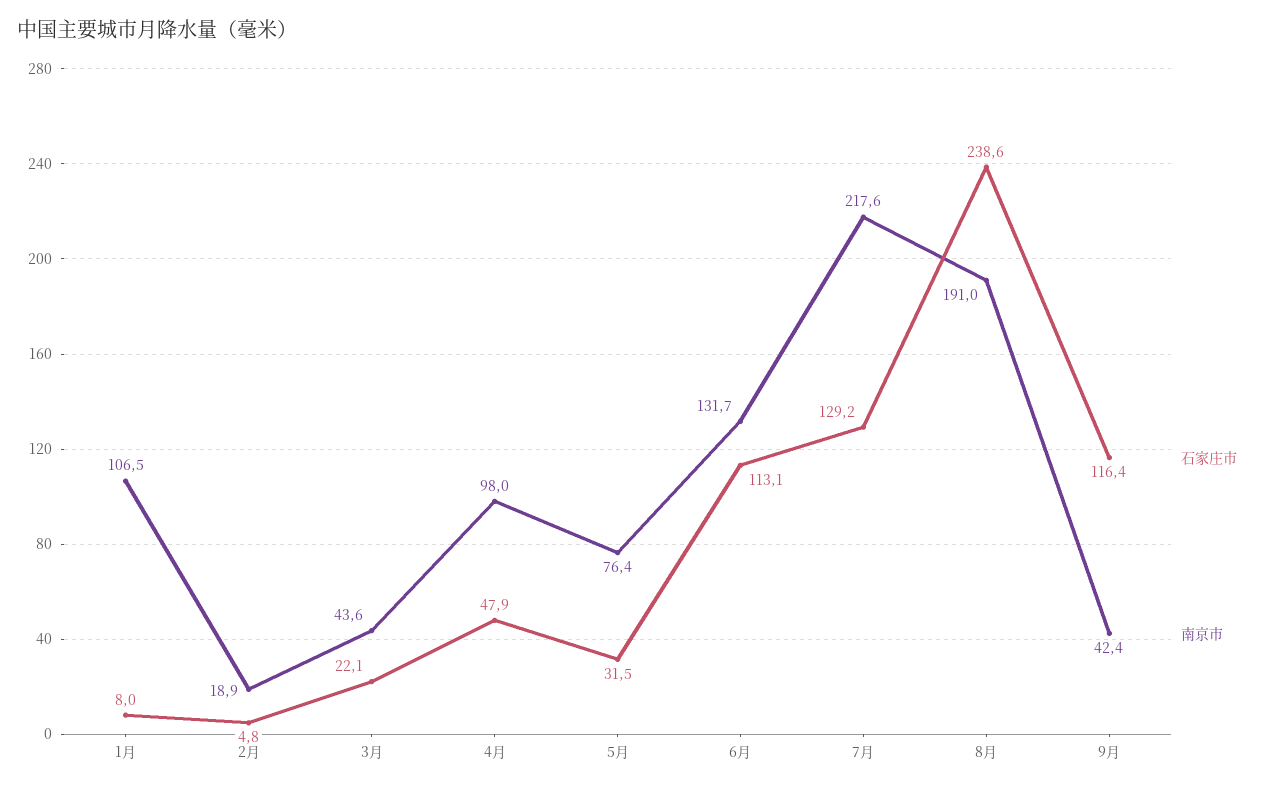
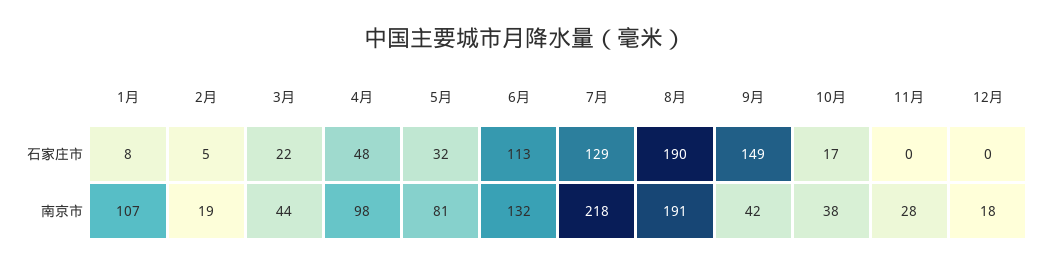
南京市, 5月: 76.4 -> 81
石家庄市, 8月: 238.6 -> 190
石家庄市, 9月: 116.4 -> 149
石家庄市, 10月: none -> 17
石家庄市, 11月: none -> 0
石家庄市, 12月: none -> 0
南京市, 10月: none -> 38
南京市, 11月: none -> 28
南京市, 12月: none -> 18

